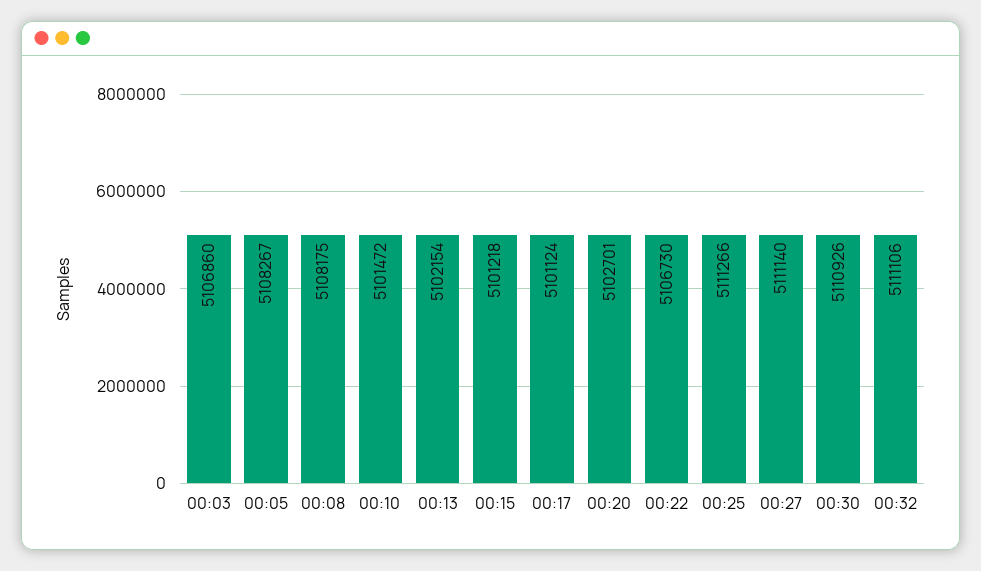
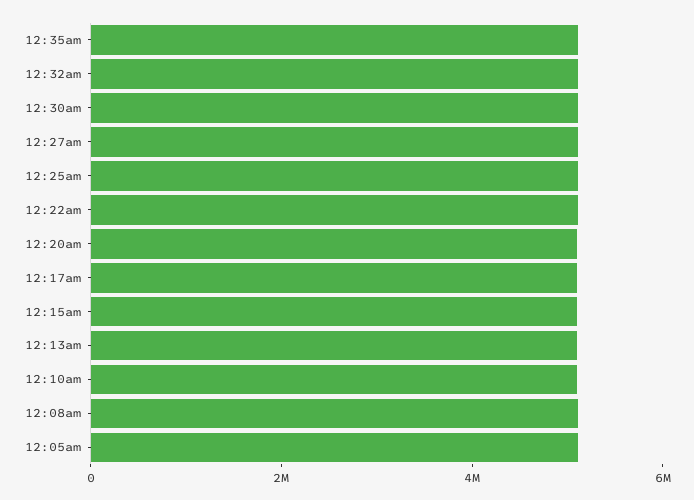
00:03: 5106860 -> none
12:35am: none -> 5000000

